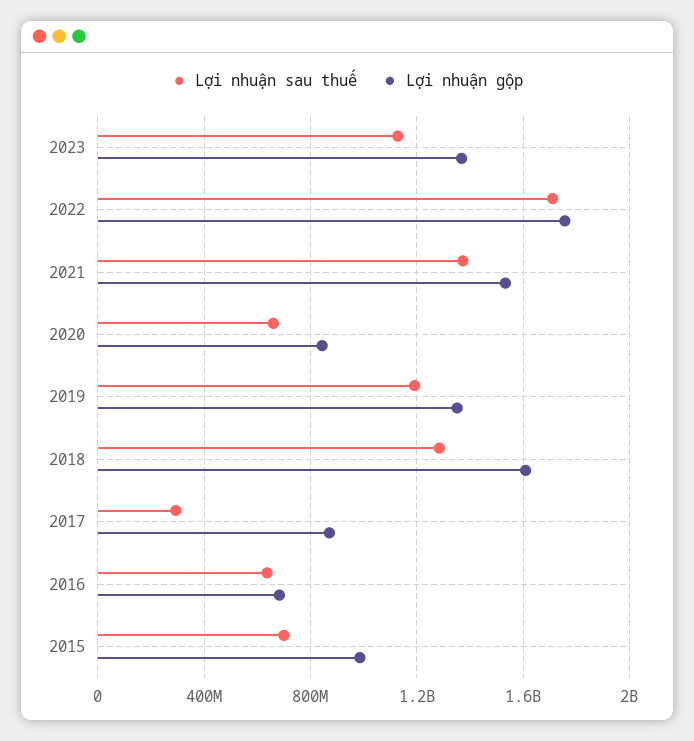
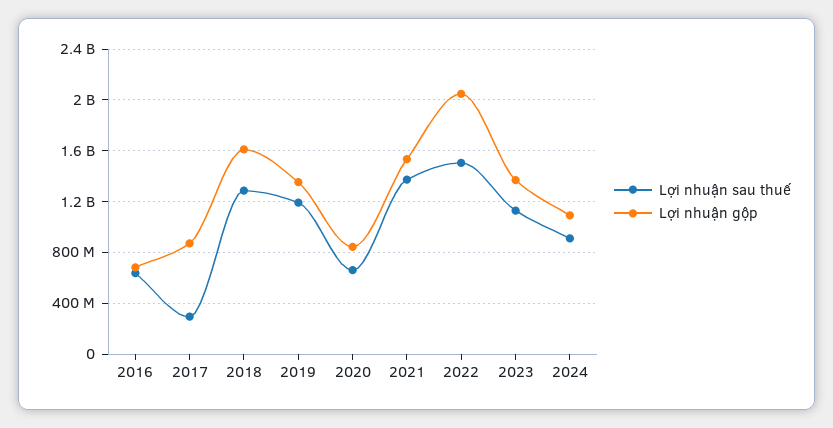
Lợi nhuận sau thuế, 2022: 1700000000 -> 1500000000
Lợi nhuận gộp, 2022: 1750000000 -> 2050000000
Lợi nhuận sau thuế, 2015: 700000000 -> none
Lợi nhuận gộp, 2015: 1000000000 -> none
Lợi nhuận sau thuế, 2024: none -> 900000000
Lợi nhuận gộp, 2024: none -> 1100000000

